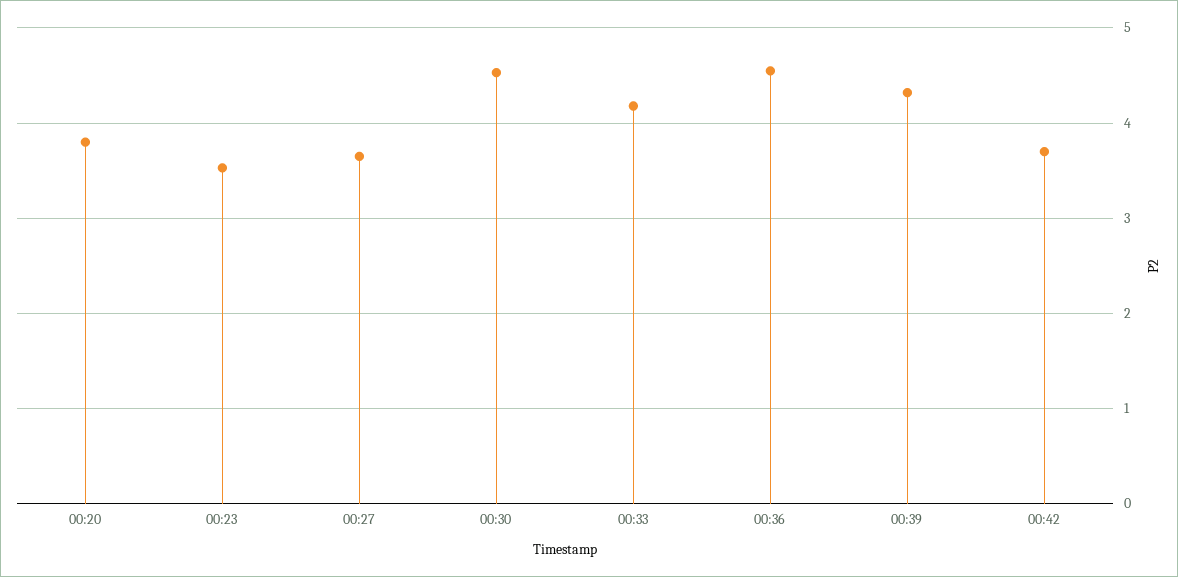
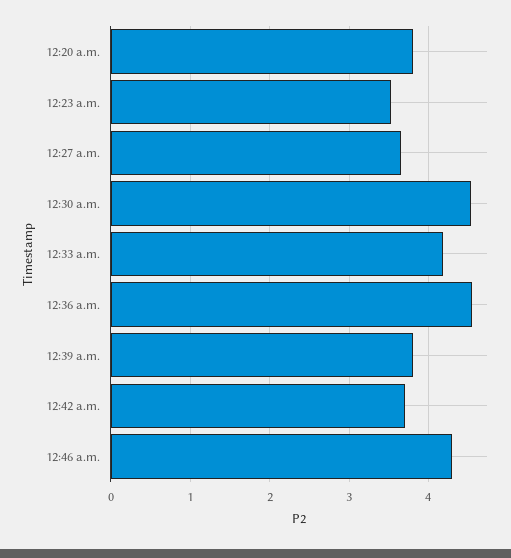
00:39: 4.3 -> 3.8
12:46 a.m.: none -> 4.3

